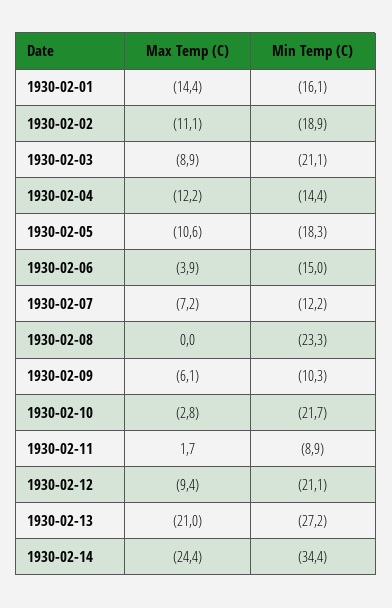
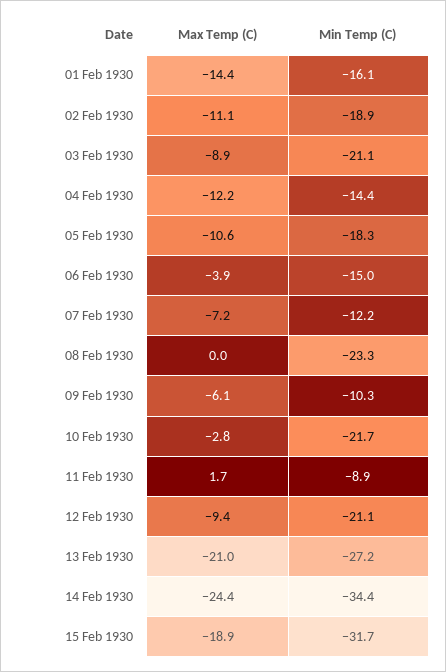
Max Temp (C), 15 Feb 1930: none -> -18.9
Min Temp (C), 15 Feb 1930: none -> -31.7

